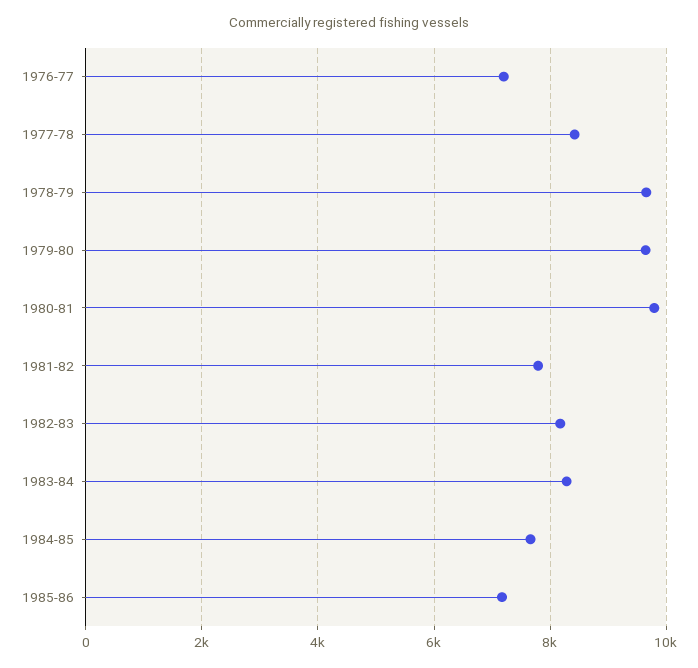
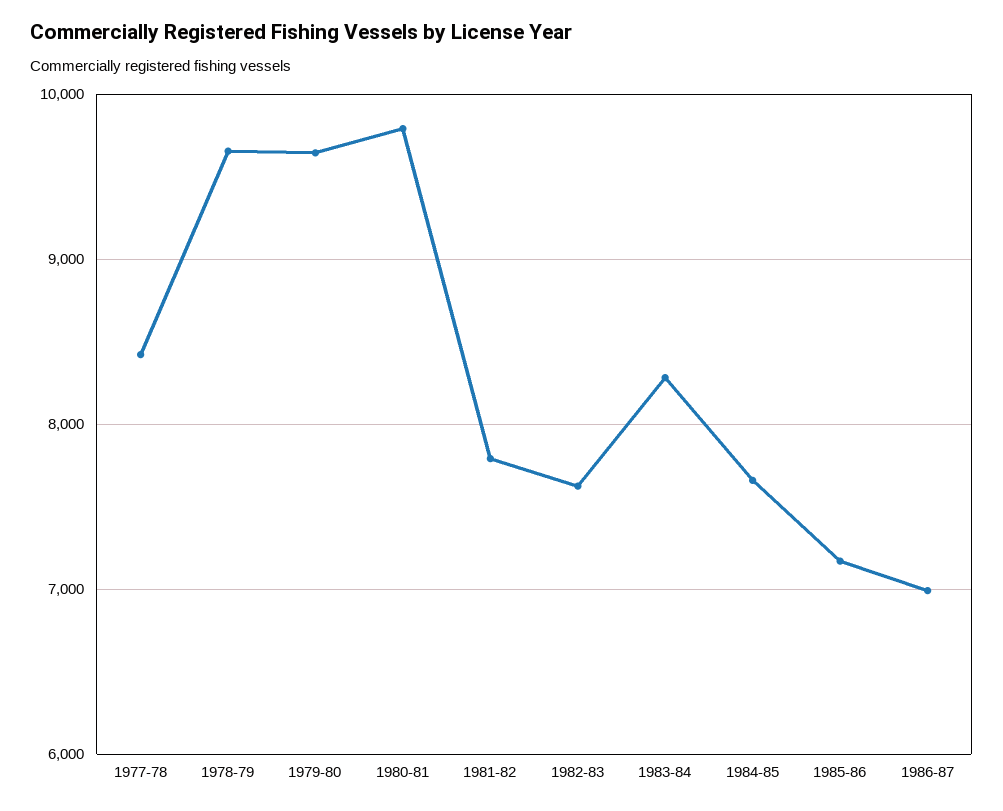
1976-77: 7200 -> none
1982-83: 8200 -> 7600
1986-87: none -> 7000

